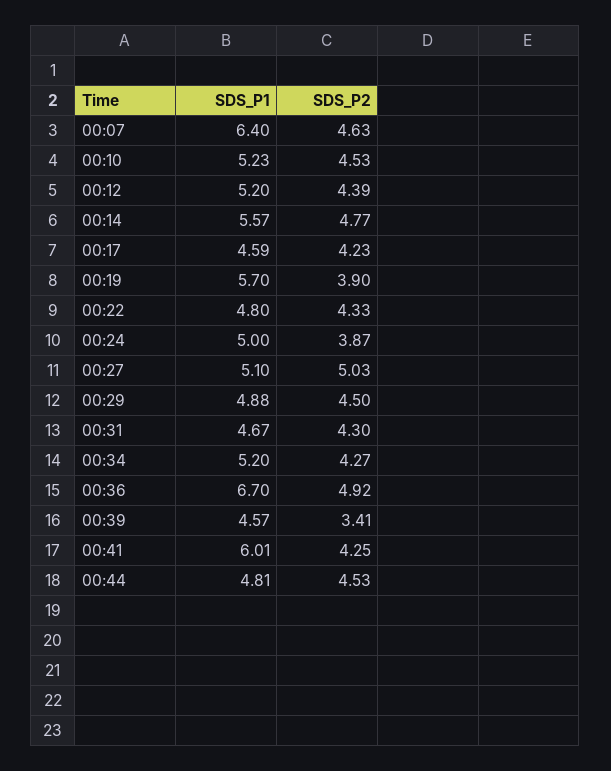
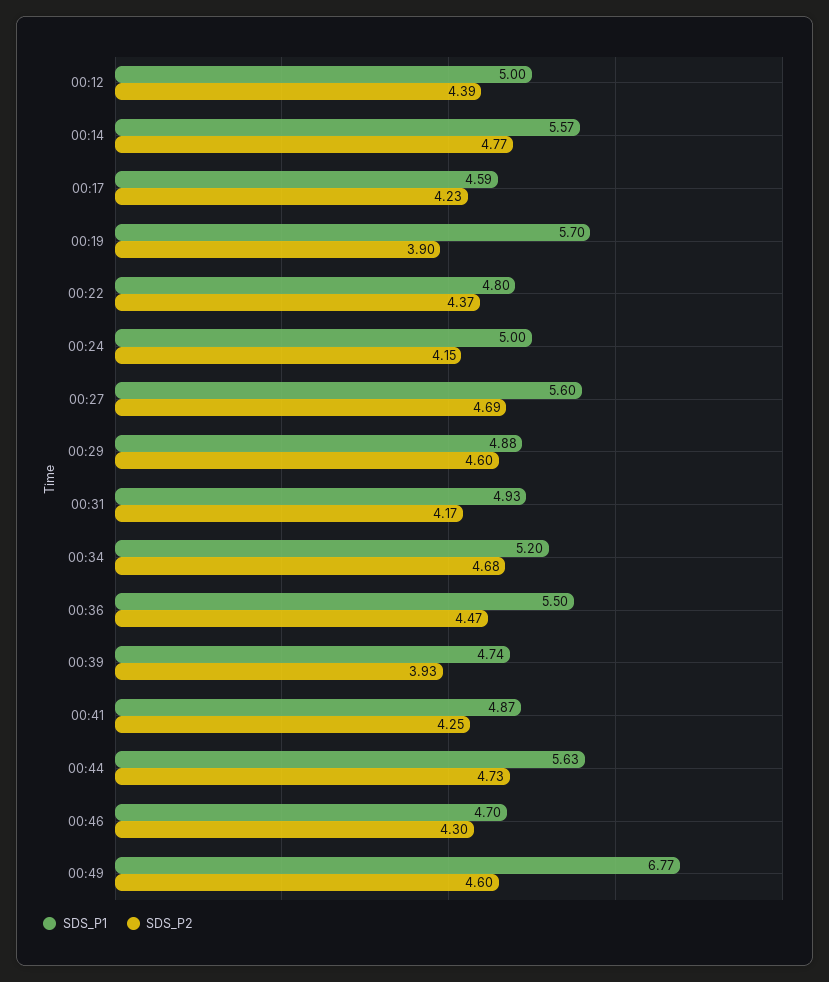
SDS_P1, 00:07: 6.4 -> none
SDS_P2, 00:07: 4.63 -> none
SDS_P1, 00:10: 5.23 -> none
SDS_P2, 00:10: 4.53 -> none
SDS_P1, 00:12: 5.2 -> 5
SDS_P2, 00:22: 4.33 -> 4.37
SDS_P2, 00:24: 3.87 -> 4.15
SDS_P1, 00:27: 5.1 -> 5.6
SDS_P2, 00:27: 5.03 -> 4.69
SDS_P2, 00:29: 4.5 -> 4.6
SDS_P1, 00:31: 4.67 -> 4.93
SDS_P2, 00:31: 4.3 -> 4.17
SDS_P2, 00:34: 4.27 -> 4.68
SDS_P1, 00:36: 6.7 -> 5.5
SDS_P2, 00:36: 4.92 -> 4.47
SDS_P1, 00:39: 4.57 -> 4.74
SDS_P2, 00:39: 3.41 -> 3.93
SDS_P1, 00:41: 6.01 -> 4.87
SDS_P1, 00:44: 4.81 -> 5.63
SDS_P2, 00:44: 4.53 -> 4.73
SDS_P1, 00:46: none -> 4.7
SDS_P2, 00:46: none -> 4.3
SDS_P1, 00:49: none -> 6.77
SDS_P2, 00:49: none -> 4.6

